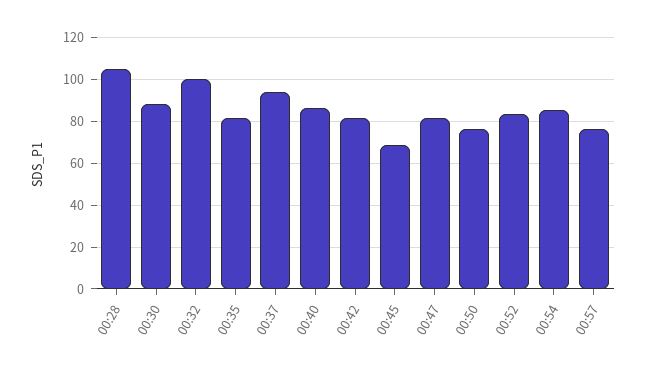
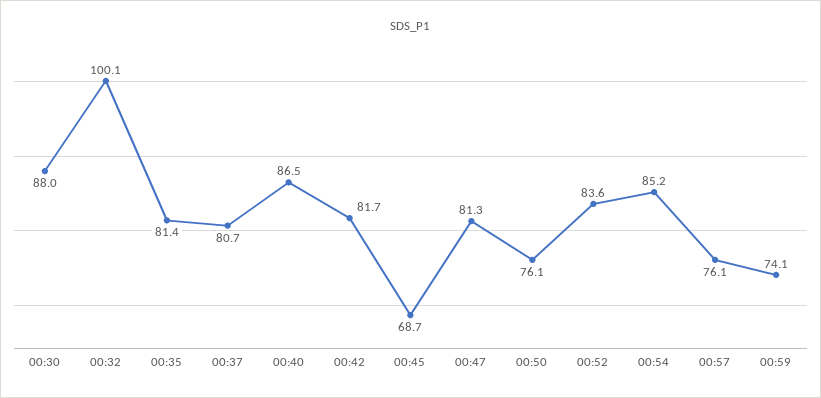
00:28: 105 -> none
00:37: 95 -> 80.7
00:59: none -> 74.1

